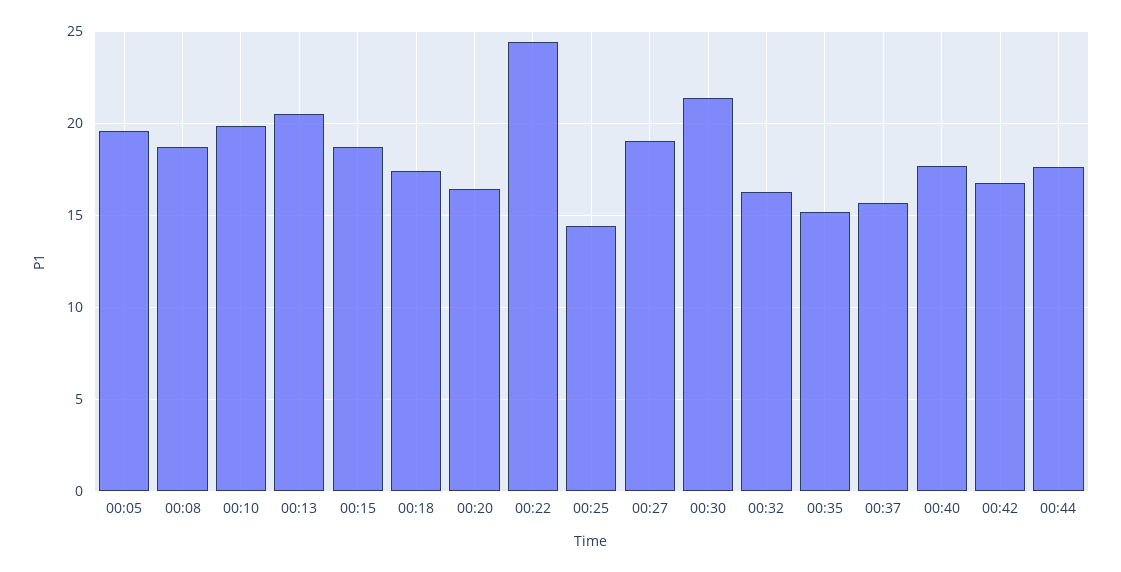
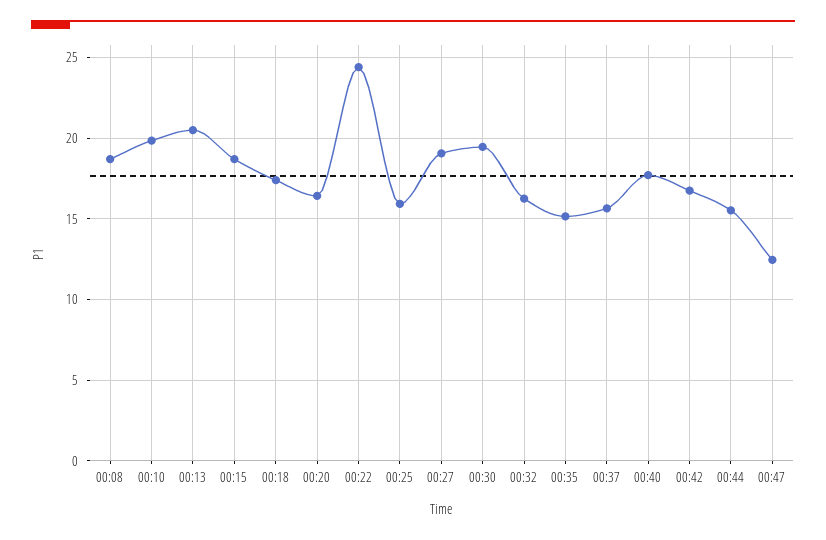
00:05: 19.5 -> none
00:25: 14.5 -> 16
00:30: 21.5 -> 19.5
00:44: 17.5 -> 15.5
00:47: none -> 12.5

